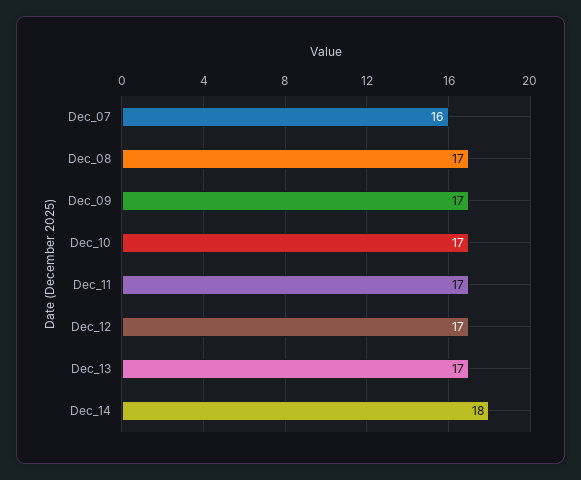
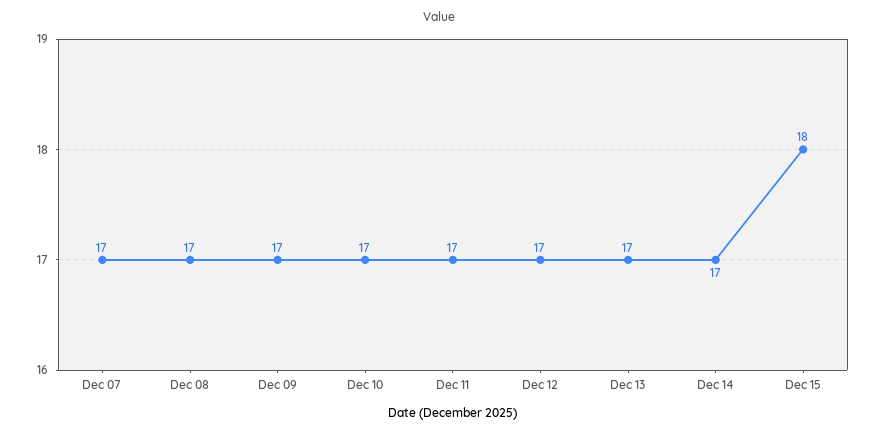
Dec_07: 16 -> 17
Dec_14: 18 -> 17
Dec 15: none -> 18

